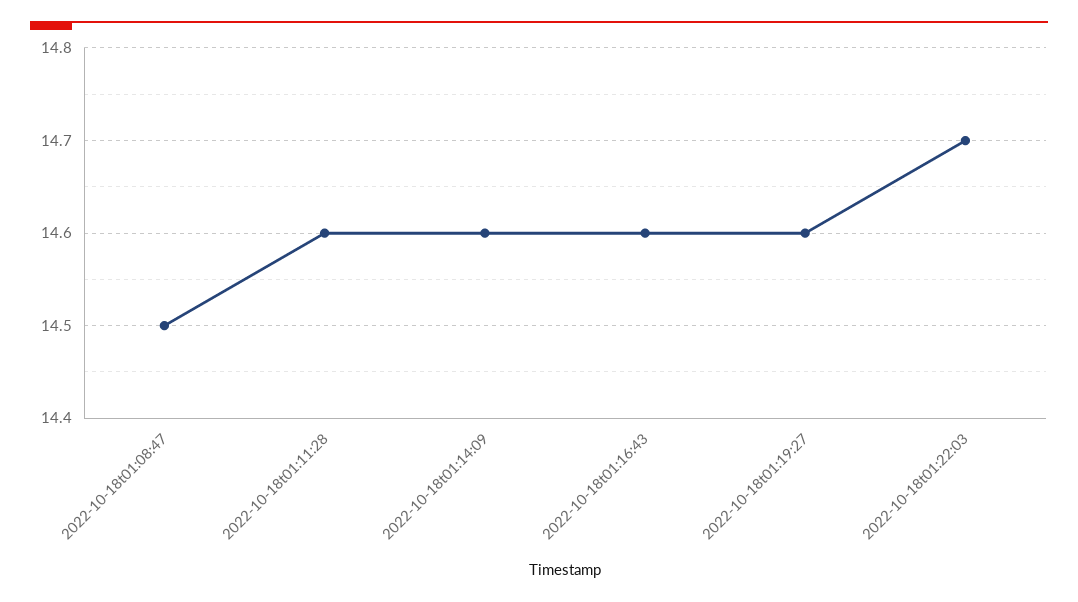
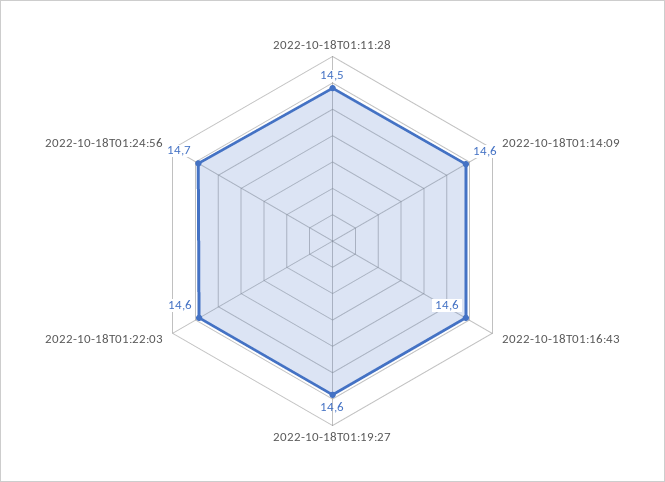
2022-10-18t01:08:47: 14.5 -> none
2022-10-18t01:11:28: 14.6 -> 14.5
2022-10-18t01:22:03: 14.7 -> 14.6
2022-10-18T01:24:56: none -> 14.7

